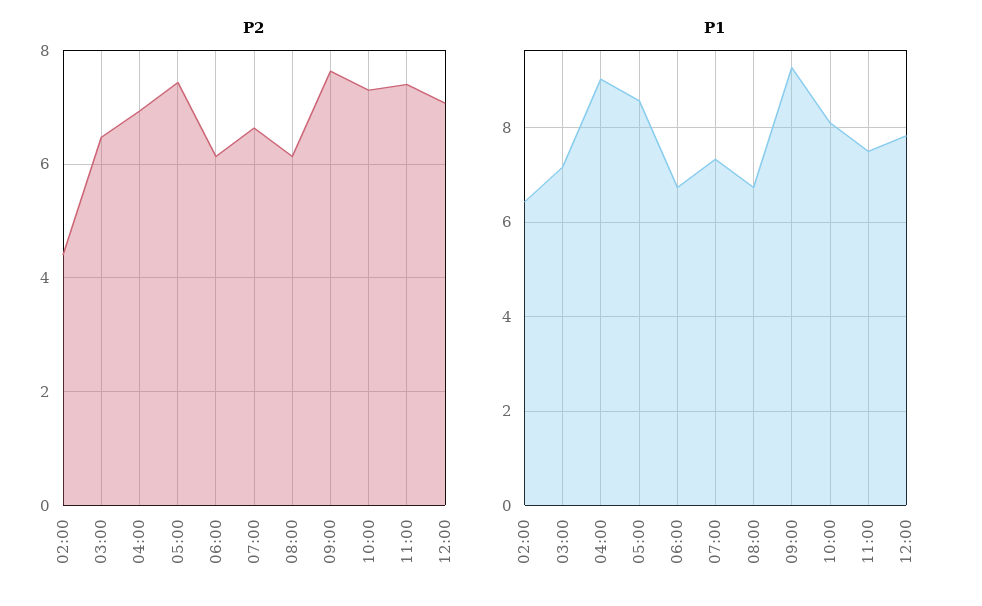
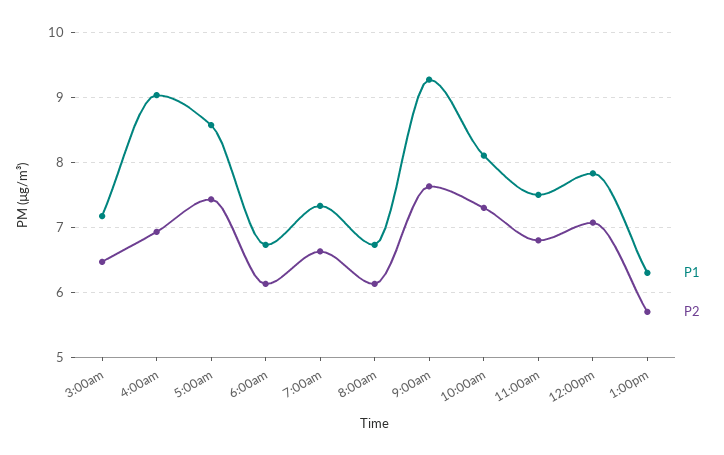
P2, 02:00: 4.4 -> none
P2, 11:00: 7.4 -> 6.8
P1, 02:00: 6.4 -> none
P1, 1:00pm: none -> 6.3
P2, 1:00pm: none -> 5.7

